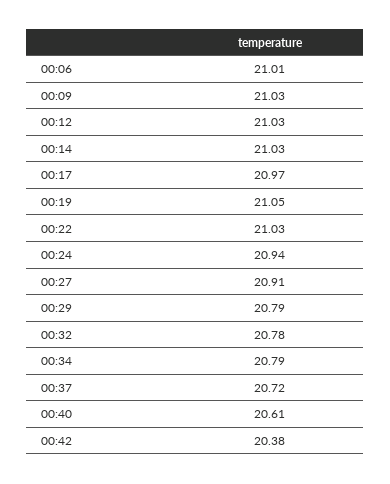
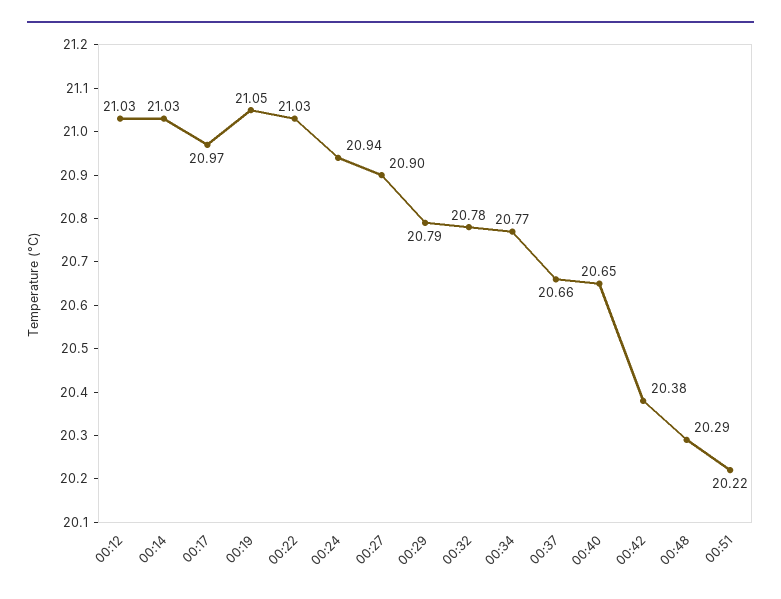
00:06: 21.01 -> none
00:09: 21.03 -> none
00:27: 20.91 -> 20.9
00:34: 20.79 -> 20.77
00:37: 20.72 -> 20.66
00:40: 20.61 -> 20.65
00:48: none -> 20.29
00:51: none -> 20.22

